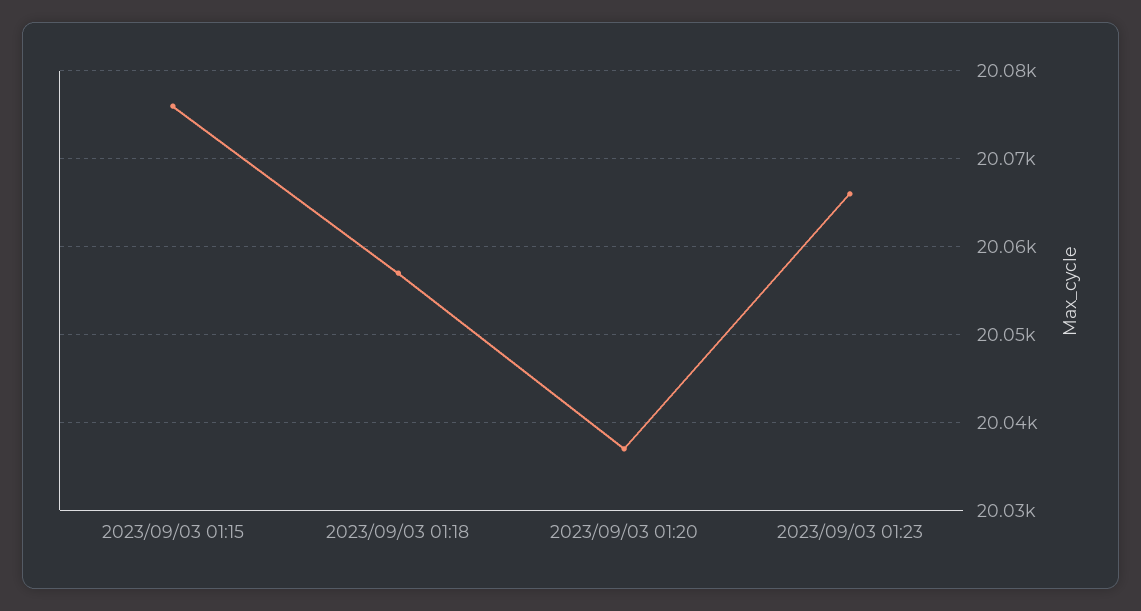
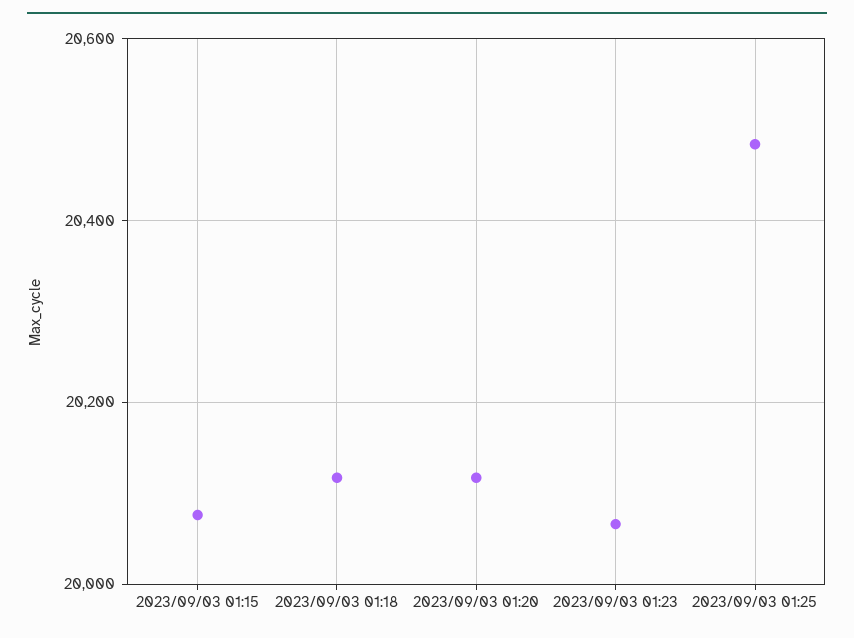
2023/09/03 01:18: 20057 -> 20120
2023/09/03 01:20: 20037 -> 20120
2023/09/03 01:25: none -> 20480

